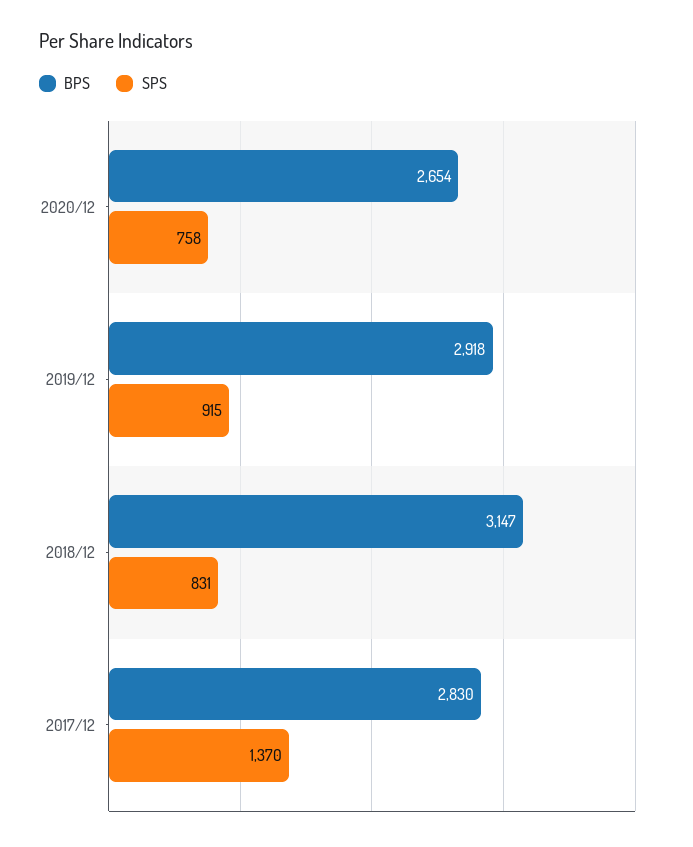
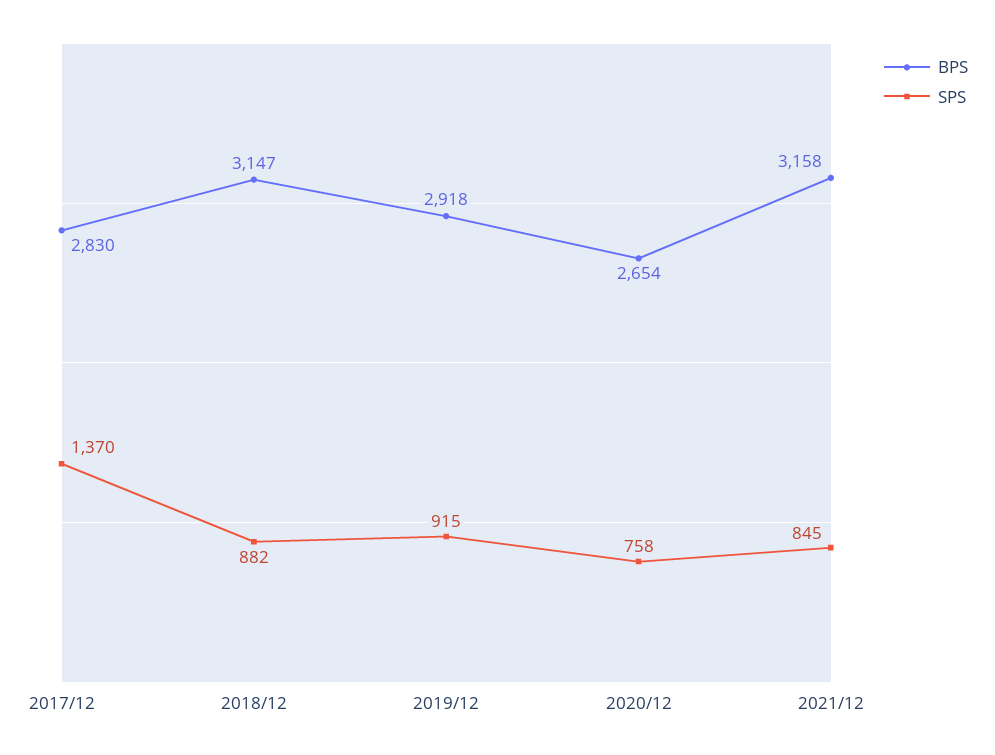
SPS, 2018/12: 831 -> 882
BPS, 2021/12: none -> 3158
SPS, 2021/12: none -> 845

